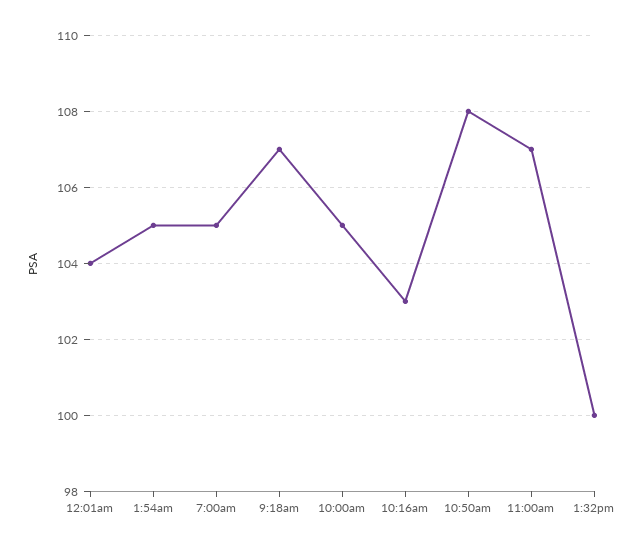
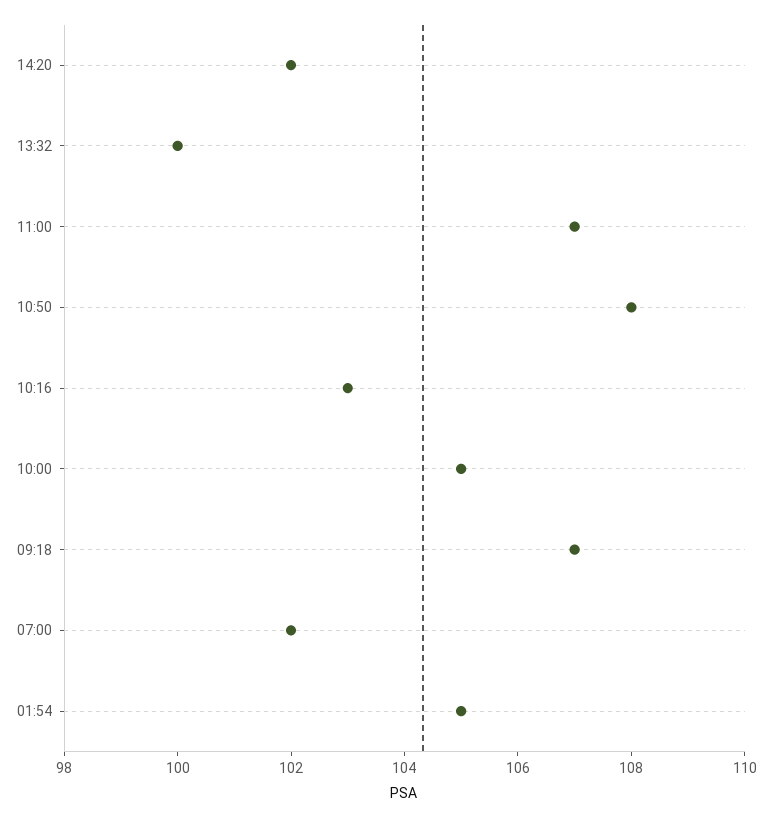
12:01am: 104 -> none
7:00am: 105 -> 102
14:20: none -> 102

